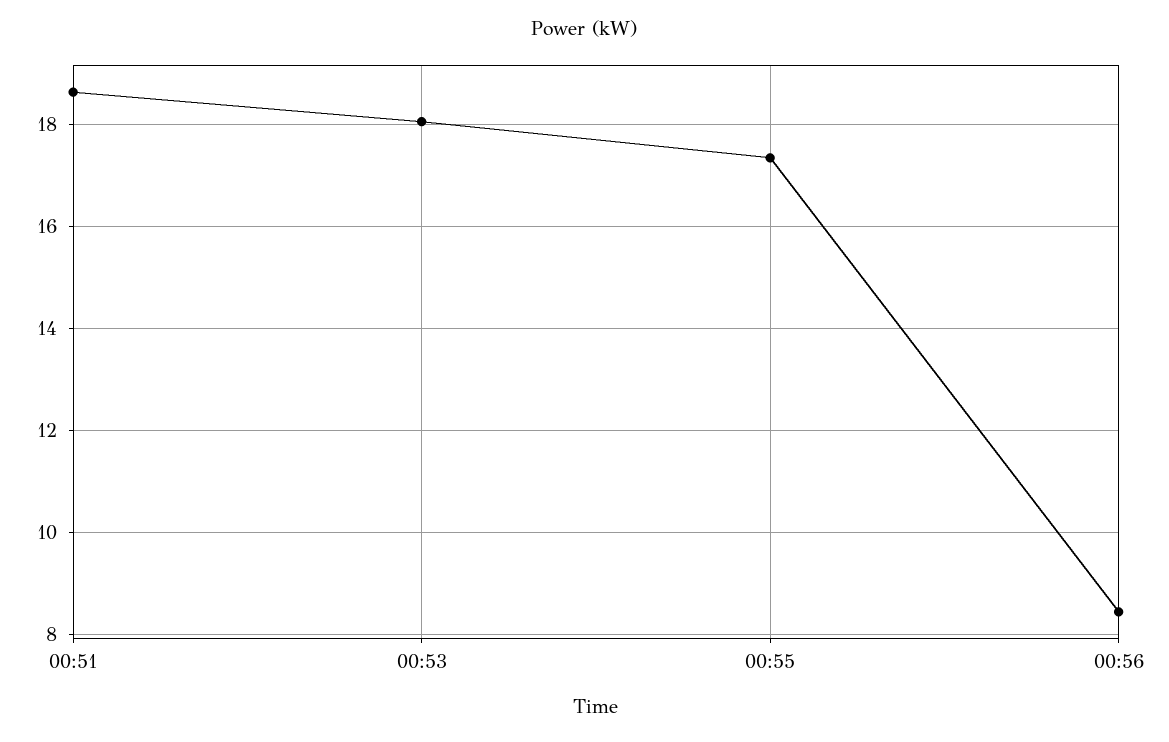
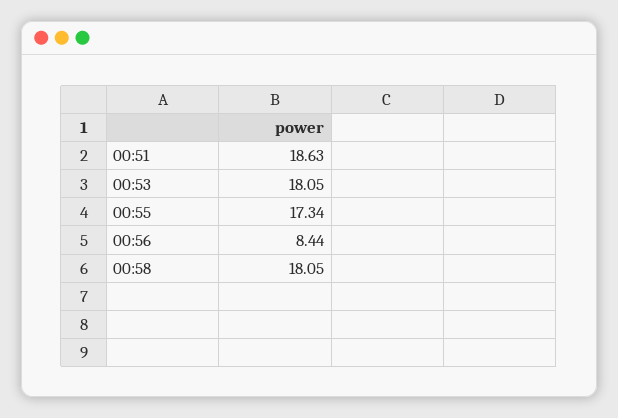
00:58: none -> 18.05

